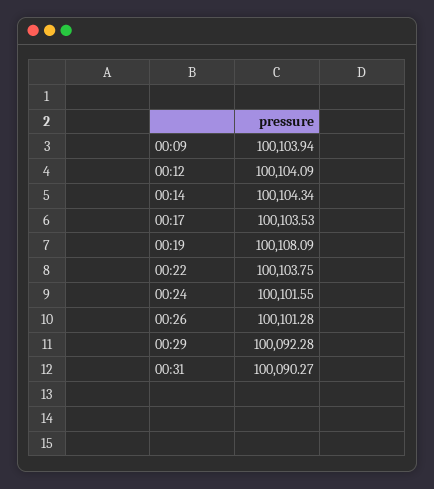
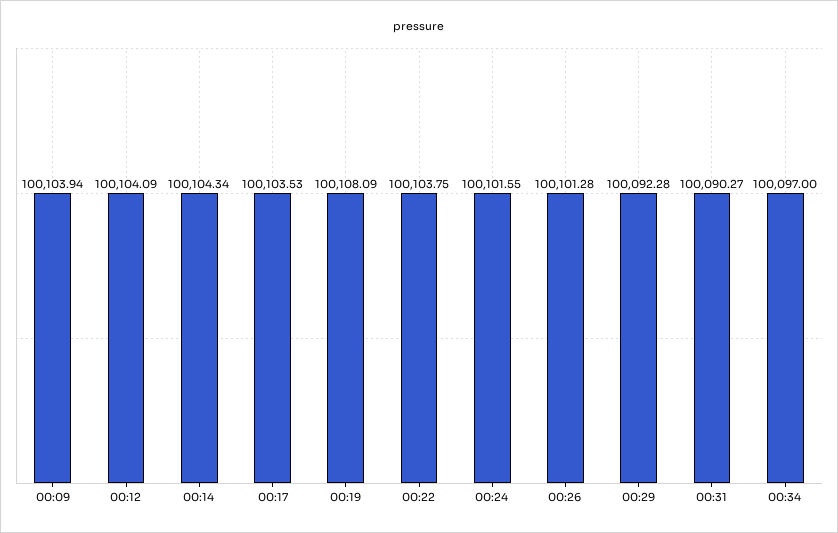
00:34: none -> 100097

